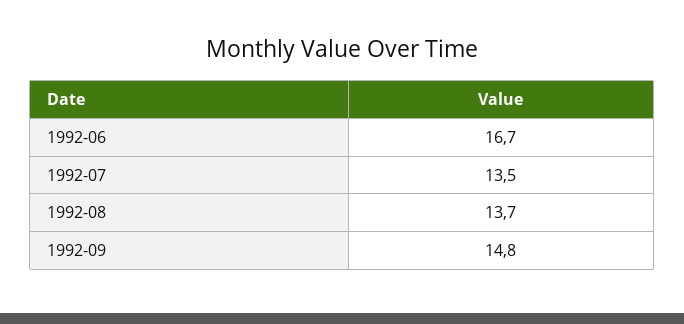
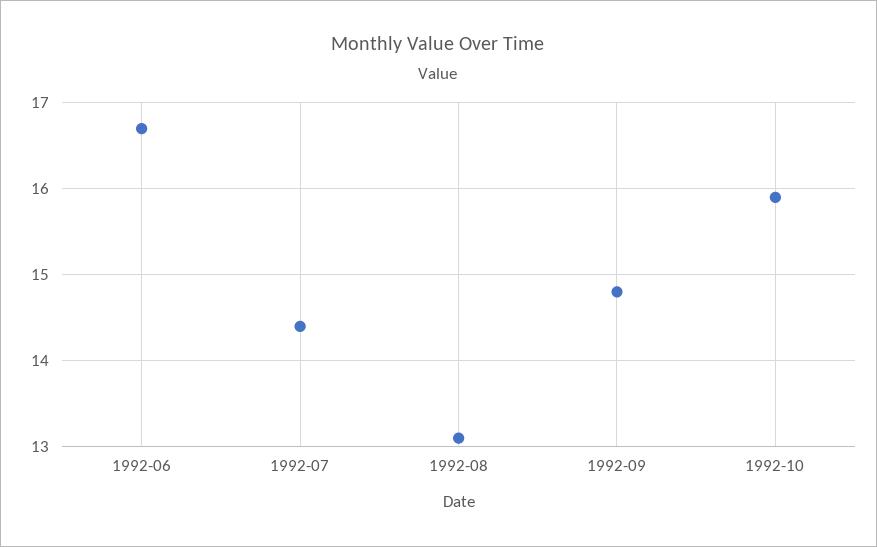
1992-07: 13.5 -> 14.4
1992-08: 13.7 -> 13.1
1992-10: none -> 15.9

